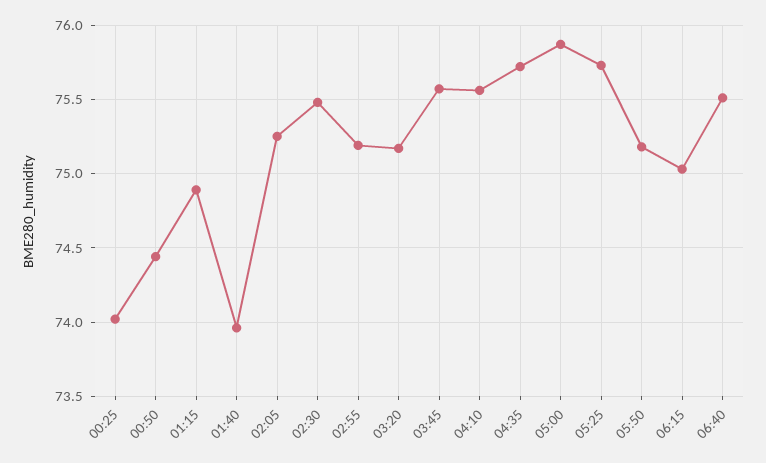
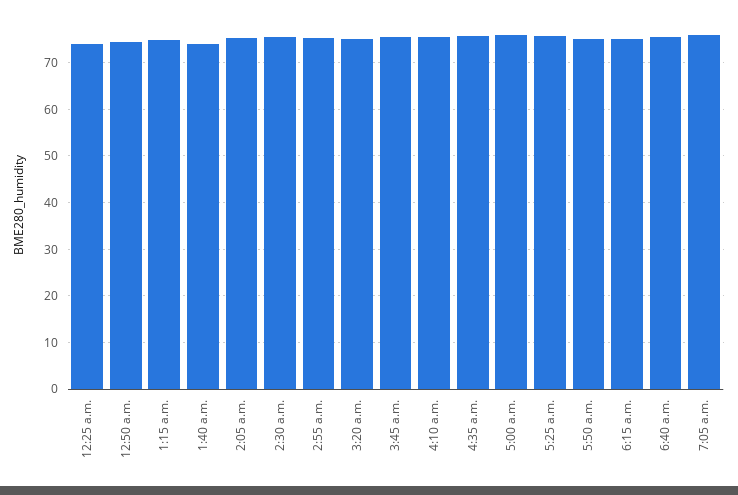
7:05 a.m.: none -> 76

